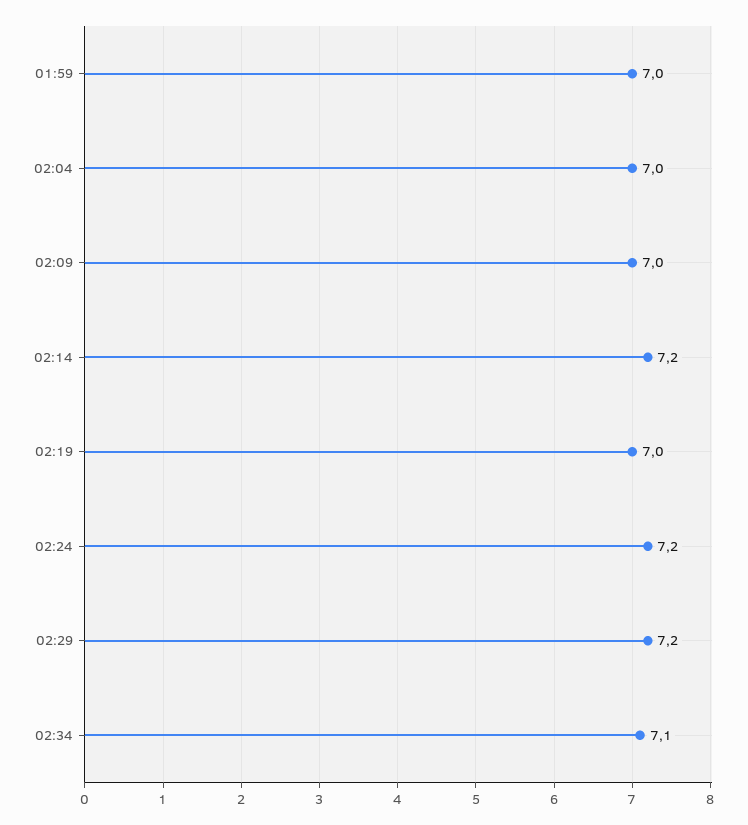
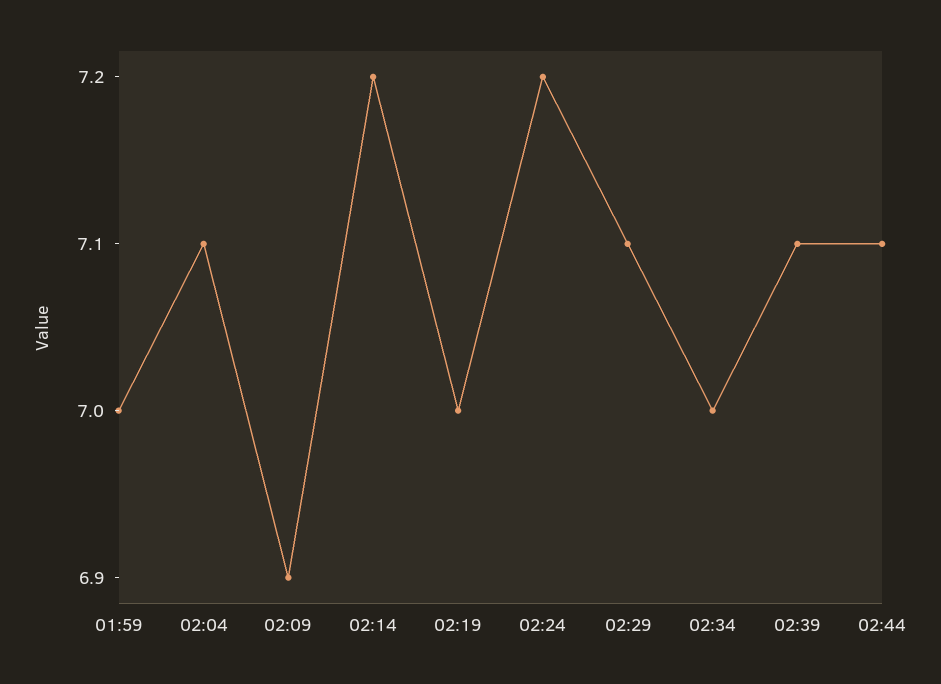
02:04: 7 -> 7.1
02:09: 7 -> 6.9
02:29: 7.2 -> 7.1
02:34: 7.1 -> 7
02:39: none -> 7.1
02:44: none -> 7.1

